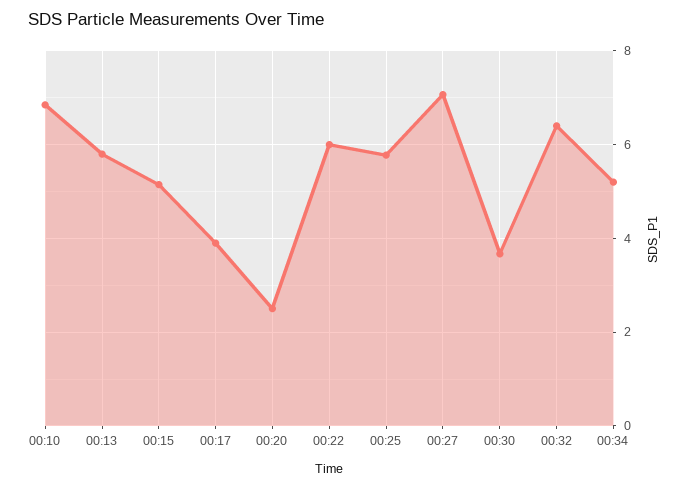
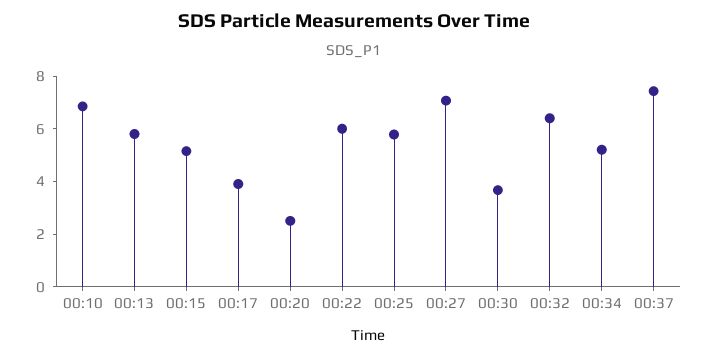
00:37: none -> 7.5

